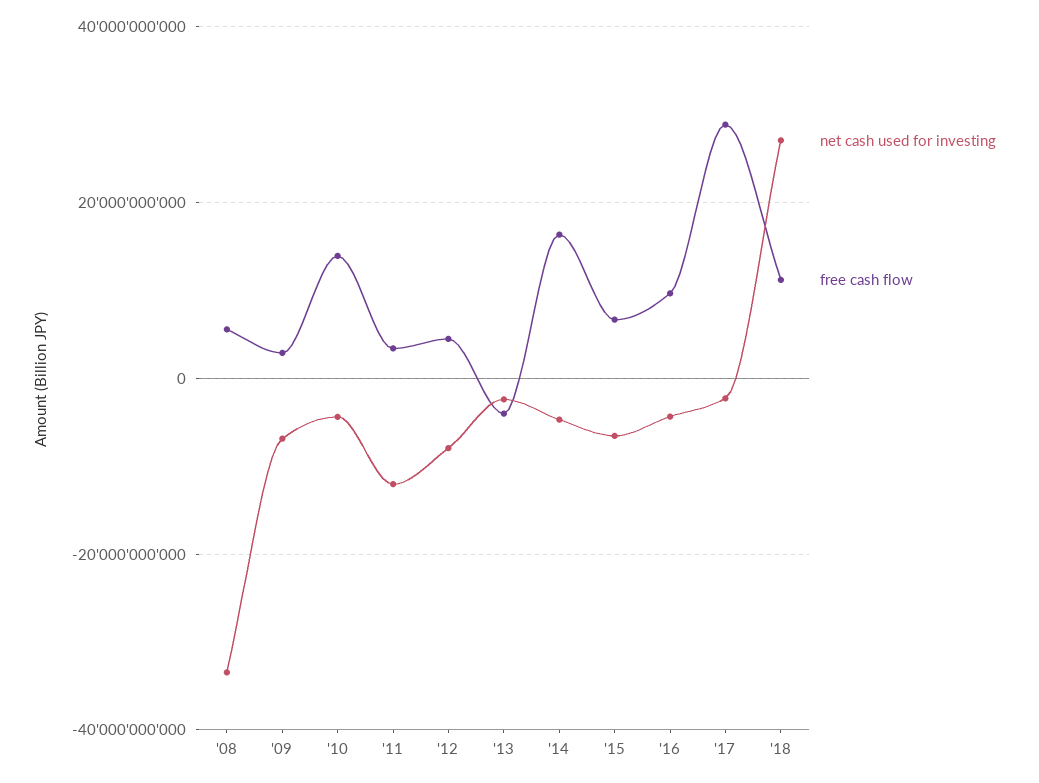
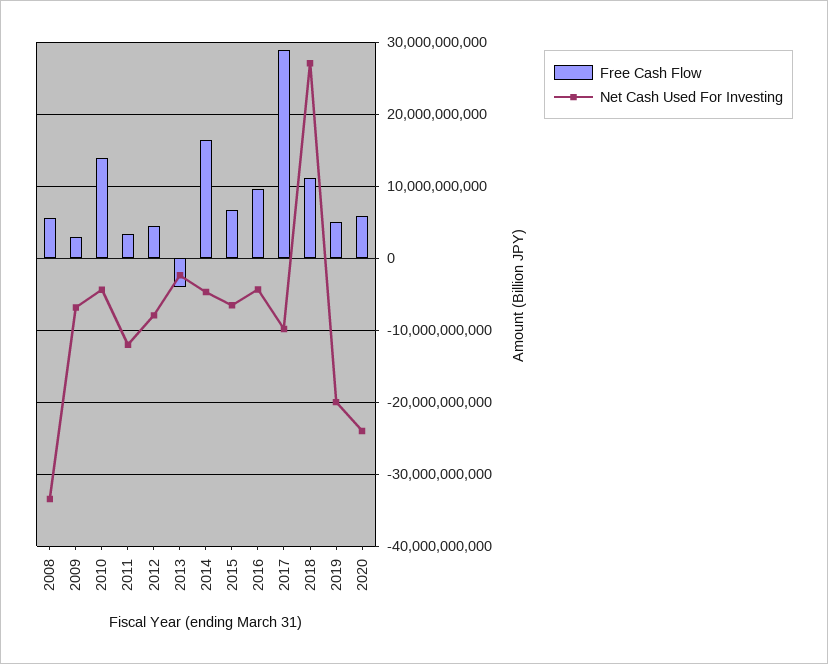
net cash used for investing, '17: -2000000000 -> -10000000000
free cash flow, 2019: none -> 5000000000
net cash used for investing, 2019: none -> -20000000000
free cash flow, 2020: none -> 6000000000
net cash used for investing, 2020: none -> -24000000000

